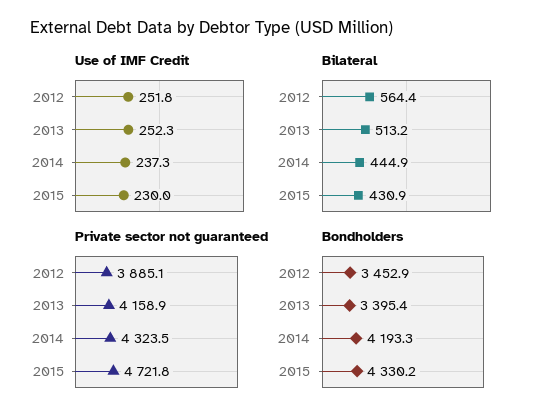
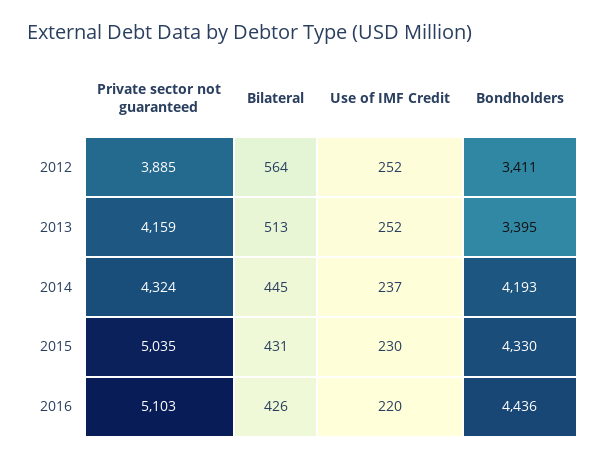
Private sector not guaranteed, 2015: 4721.8 -> 5035
Bondholders, 2012: 3452.9 -> 3411
Private sector not guaranteed, 2016: none -> 5103
Bilateral, 2016: none -> 426
Use of IMF Credit, 2016: none -> 220
Bondholders, 2016: none -> 4436

